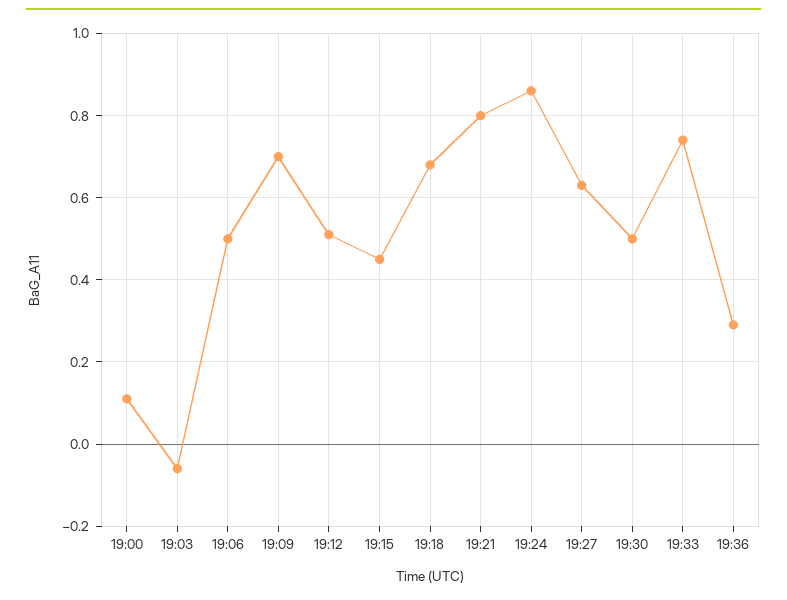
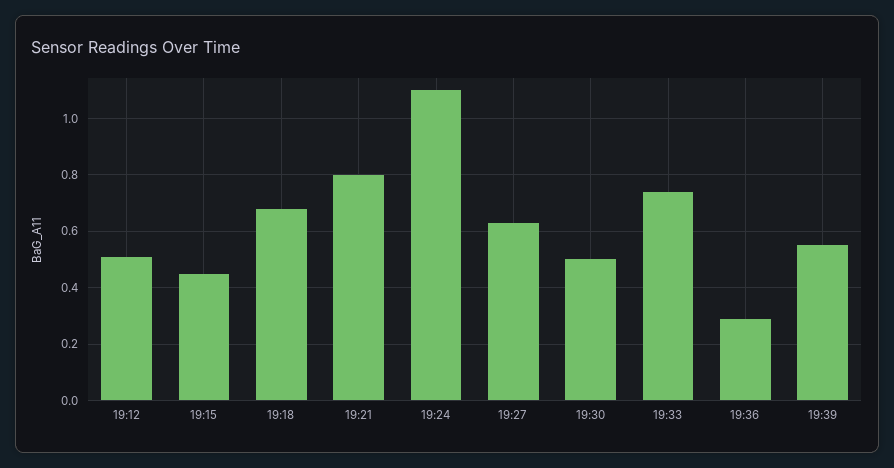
19:00: 0.1 -> none
19:03: -0.05 -> none
19:06: 0.5 -> none
19:09: 0.7 -> none
19:24: 0.85 -> 1.1
19:39: none -> 0.55

